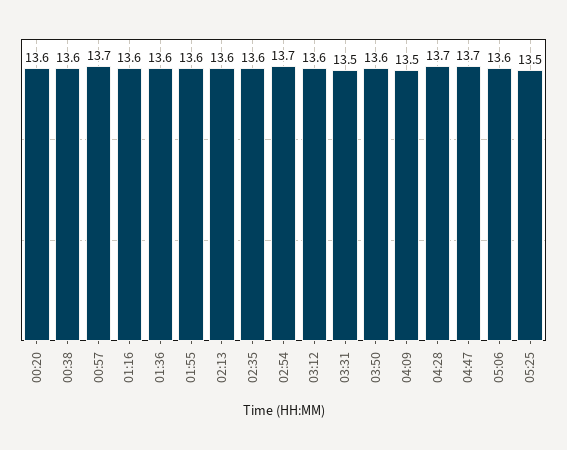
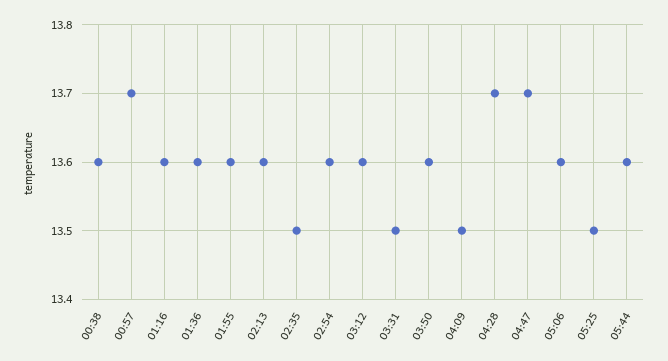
00:20: 13.6 -> none
02:35: 13.6 -> 13.5
02:54: 13.7 -> 13.6
05:44: none -> 13.6

